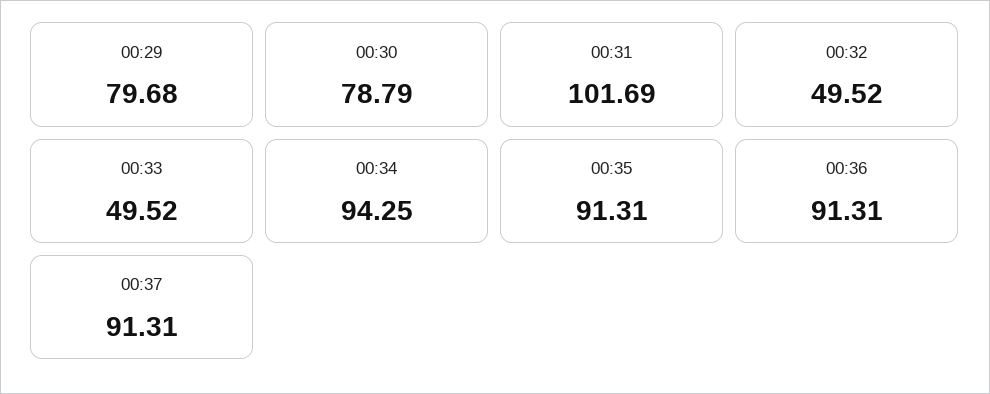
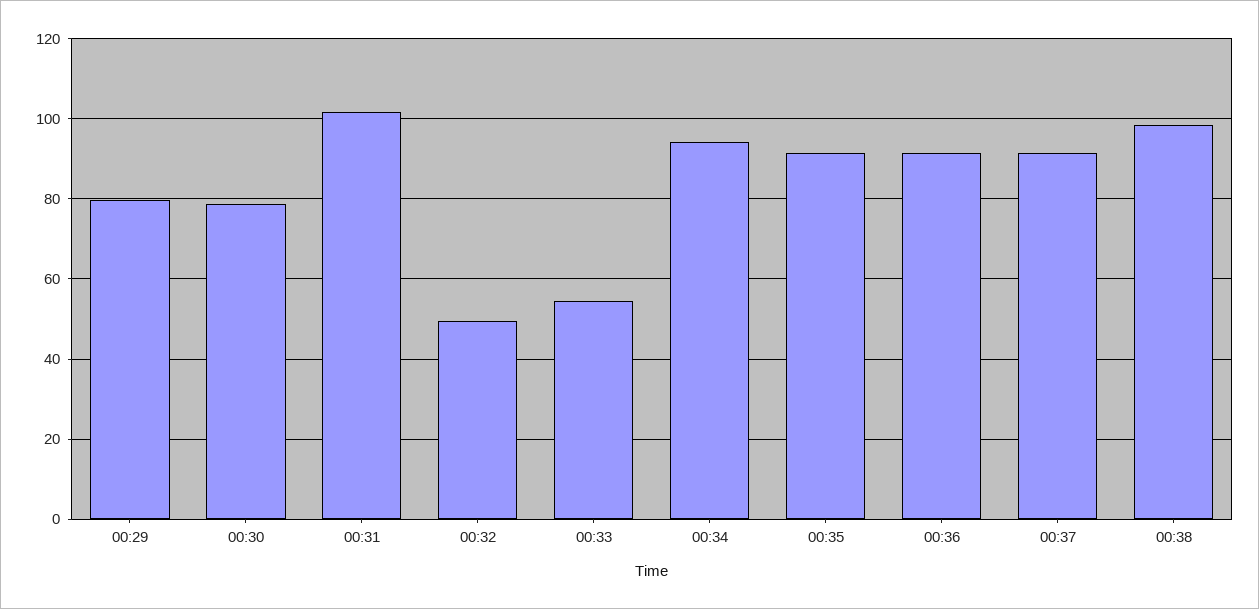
00:33: 49.52 -> 54
00:38: none -> 98

